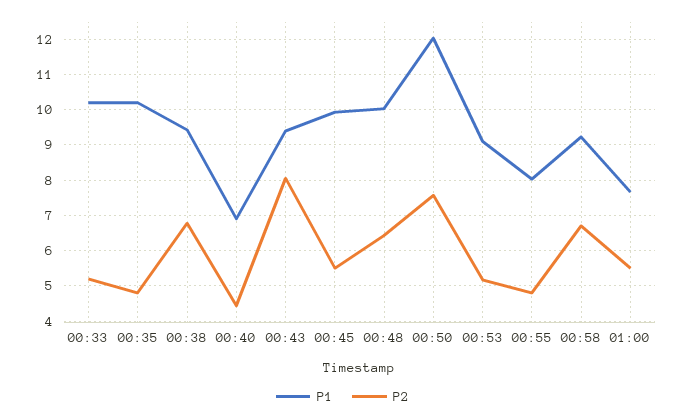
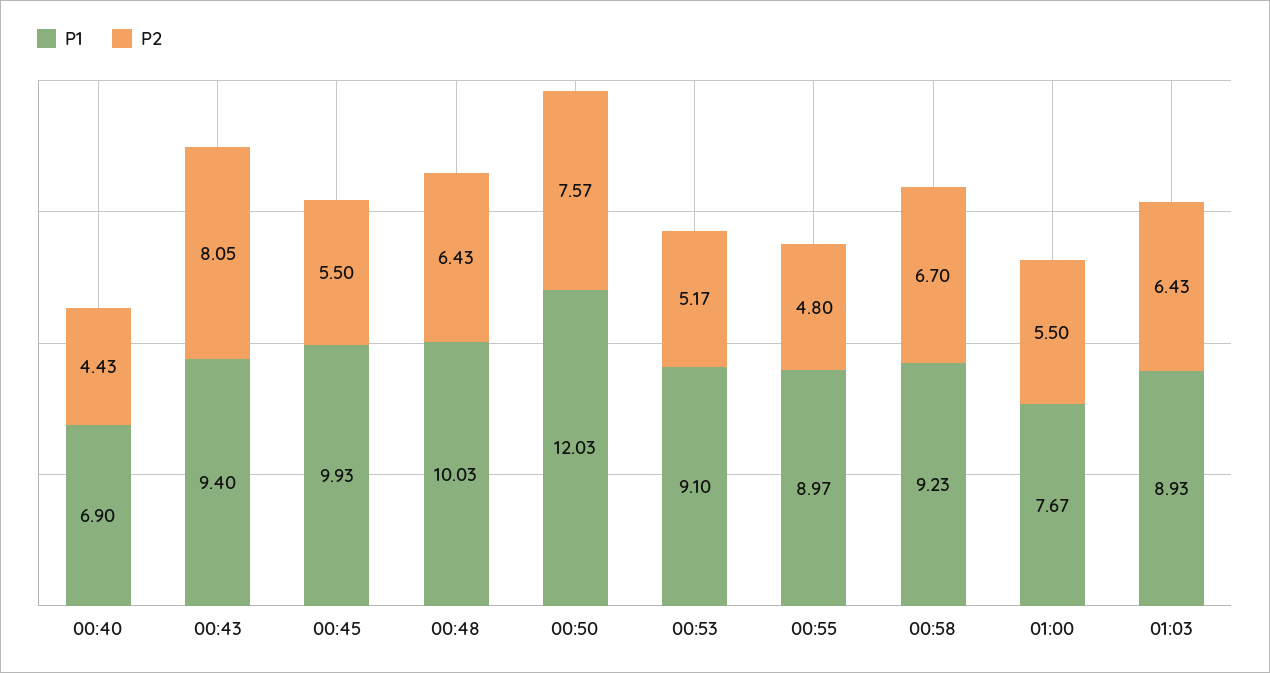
P1, 00:33: 10.2 -> none
P2, 00:33: 5.2 -> none
P1, 00:35: 10.2 -> none
P2, 00:35: 4.8 -> none
P1, 00:38: 9.4 -> none
P2, 00:38: 6.8 -> none
P1, 00:55: 8 -> 8.97
P1, 01:03: none -> 8.93
P2, 01:03: none -> 6.43

